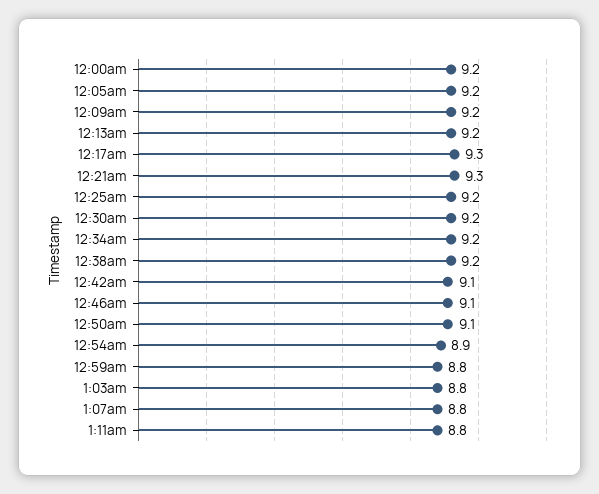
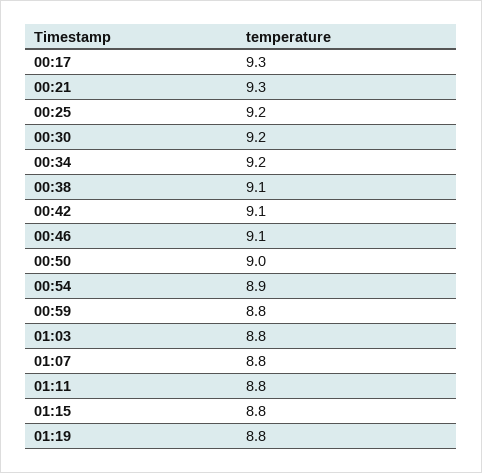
12:00am: 9.2 -> none
12:05am: 9.2 -> none
12:09am: 9.2 -> none
12:13am: 9.2 -> none
12:38am: 9.2 -> 9.1
12:50am: 9.1 -> 9
01:15: none -> 8.8
01:19: none -> 8.8

